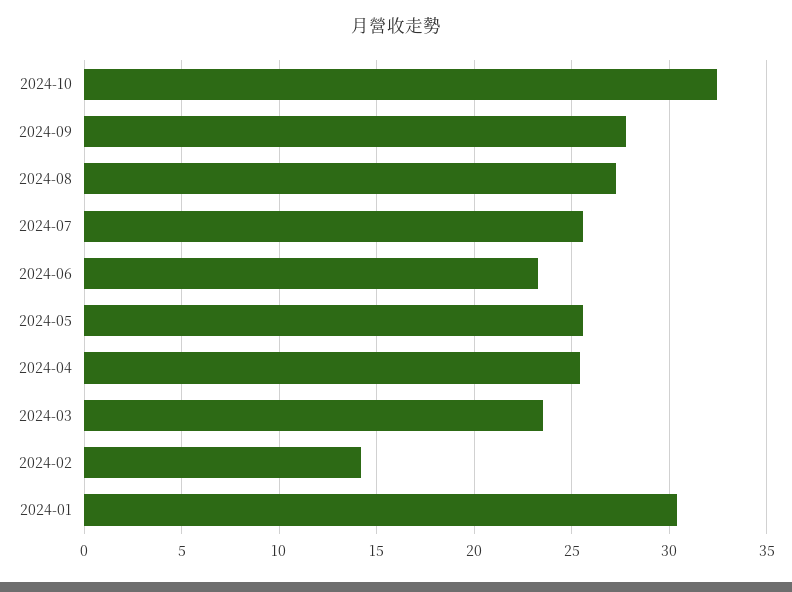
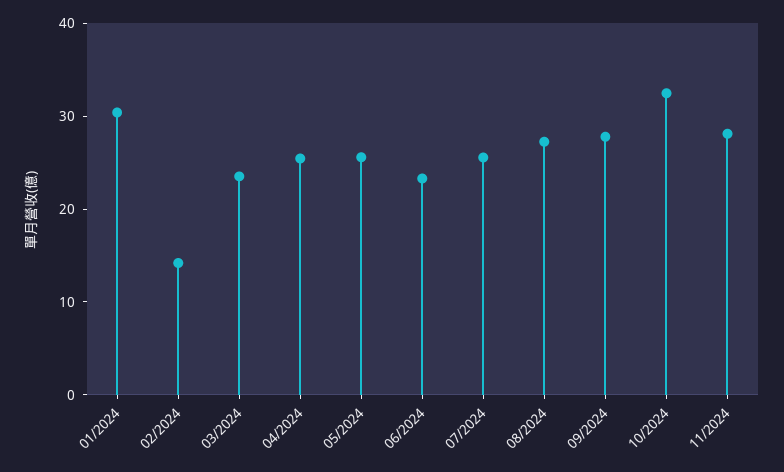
11/2024: none -> 28

